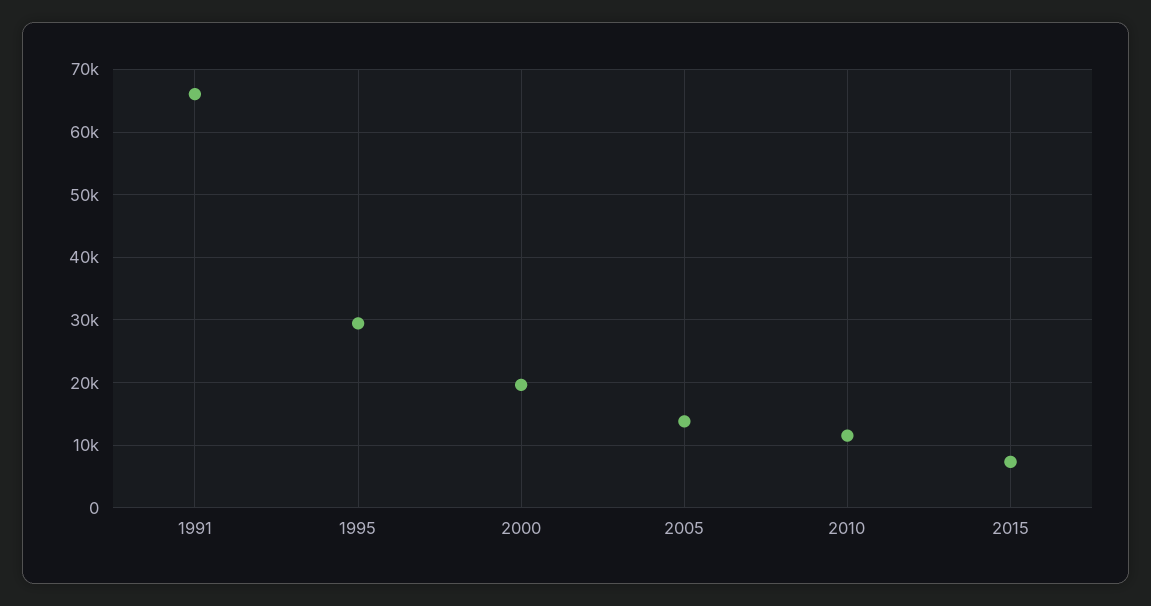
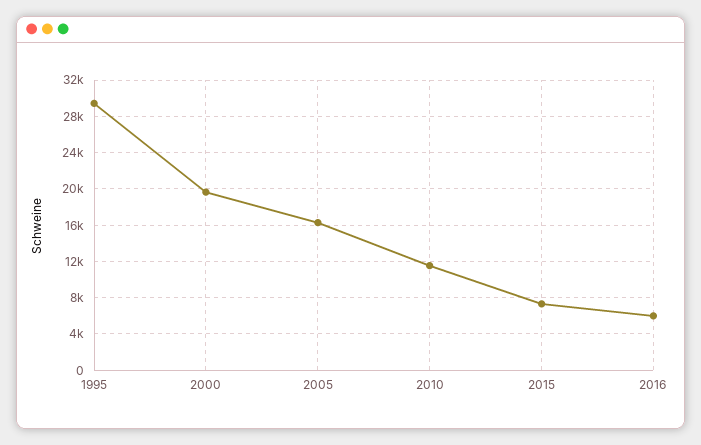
1991: 66000 -> none
2005: 14000 -> 16000
2016: none -> 6000

